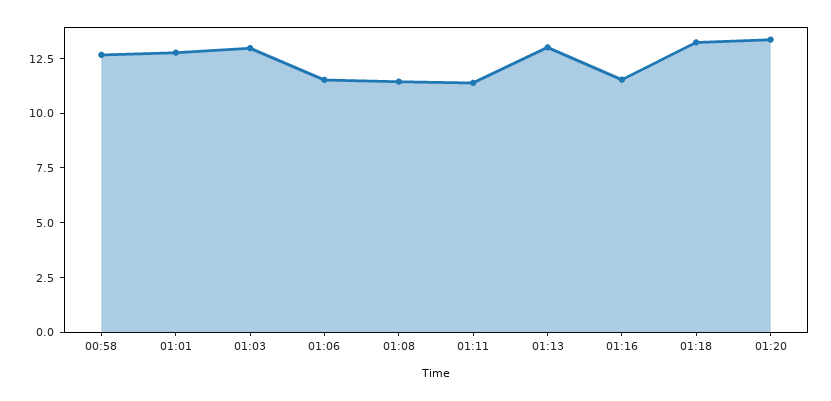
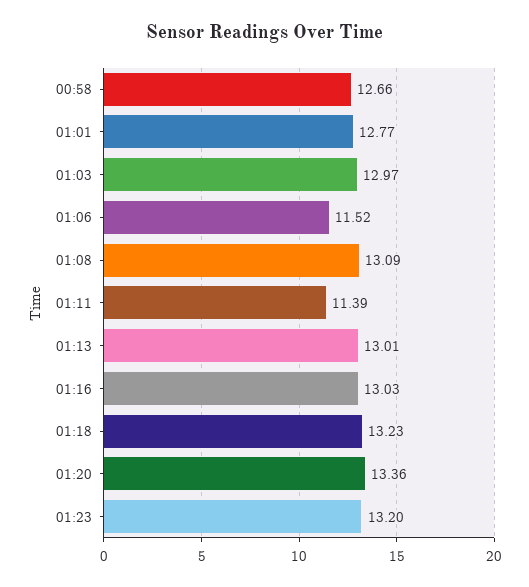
01:08: 11.5 -> 13.09
01:16: 11.5 -> 13.03
01:23: none -> 13.2

